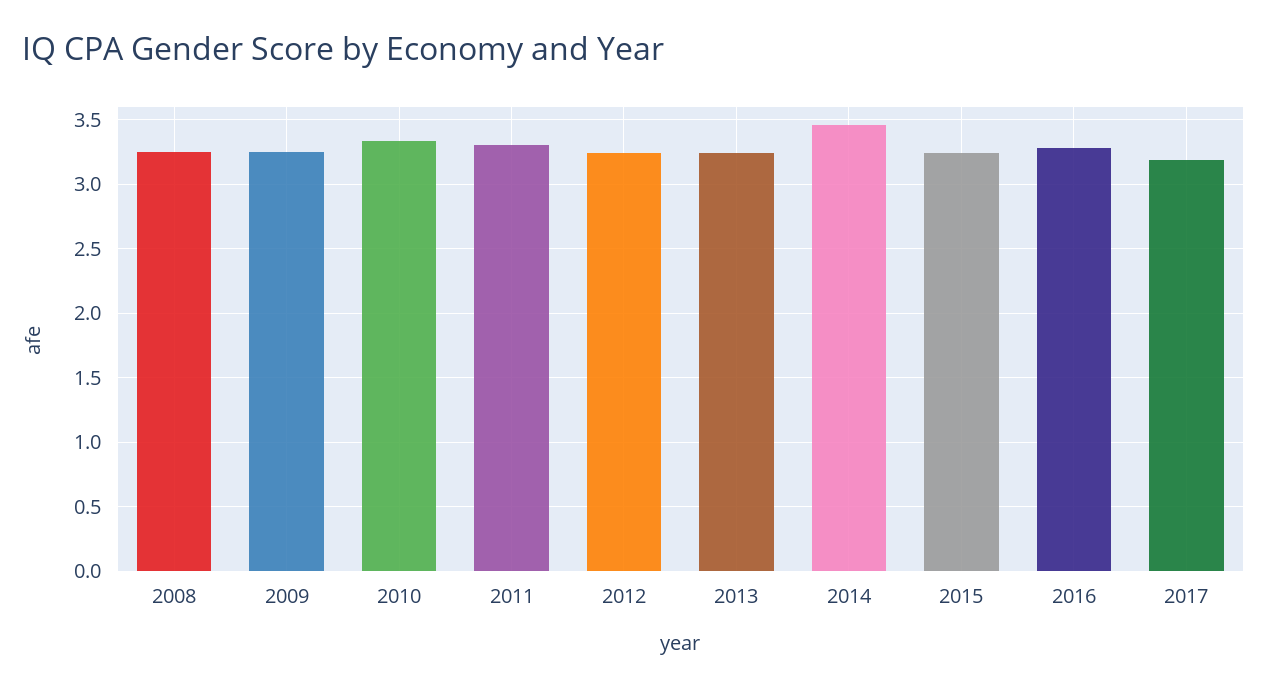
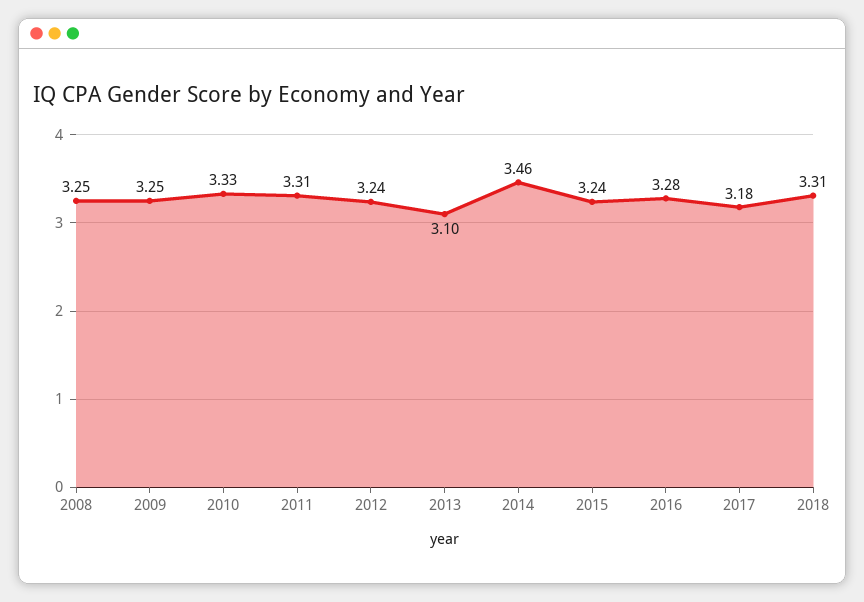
2013: 3.25 -> 3.1
2018: none -> 3.31

